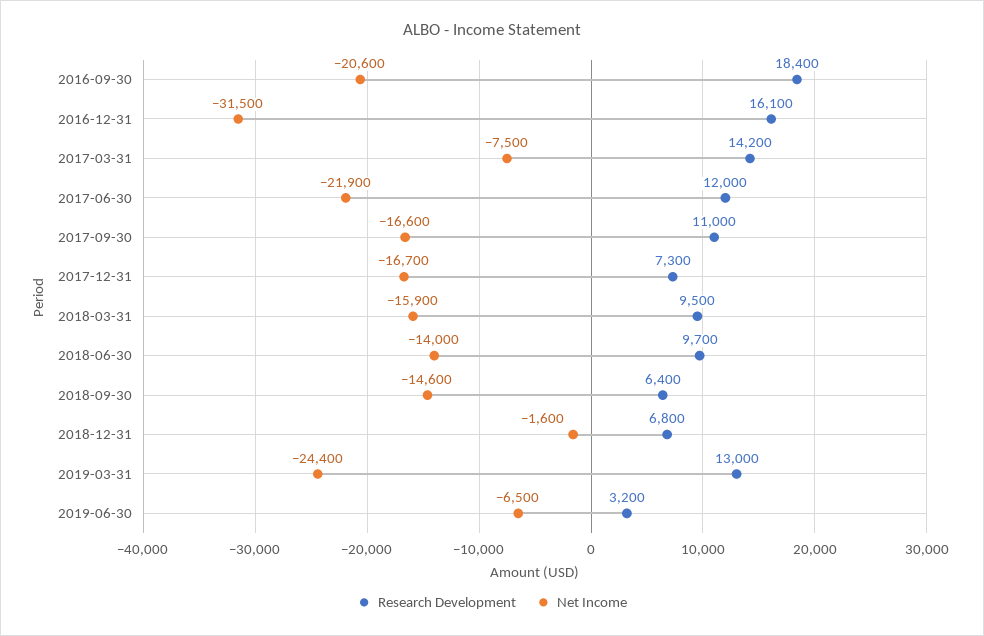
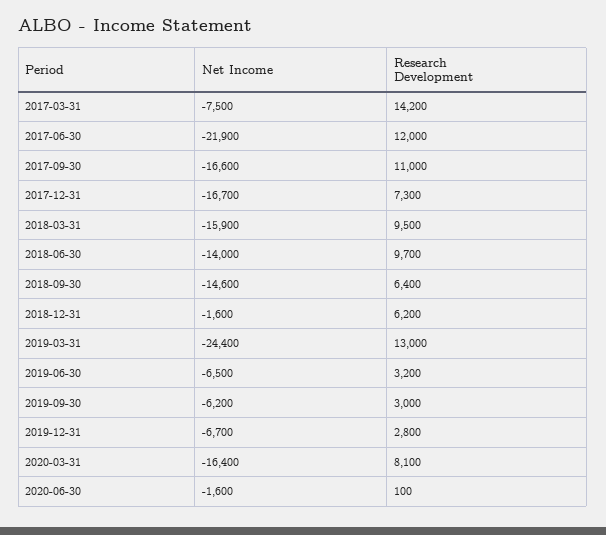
Research Development, 2016-09-30: 18400 -> none
Net Income, 2016-09-30: -20600 -> none
Research Development, 2016-12-31: 16100 -> none
Net Income, 2016-12-31: -31500 -> none
Research Development, 2018-12-31: 6800 -> 6200
Net Income, 2019-09-30: none -> -6200
Research Development, 2019-09-30: none -> 3000
Net Income, 2019-12-31: none -> -6700
Research Development, 2019-12-31: none -> 2800
Net Income, 2020-03-31: none -> -16400
Research Development, 2020-03-31: none -> 8100
Net Income, 2020-06-30: none -> -1600
Research Development, 2020-06-30: none -> 100

